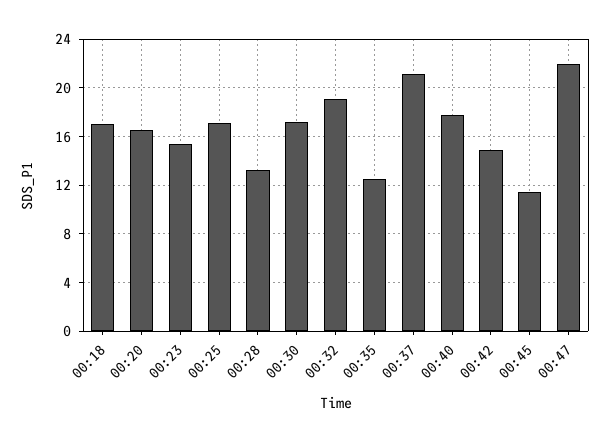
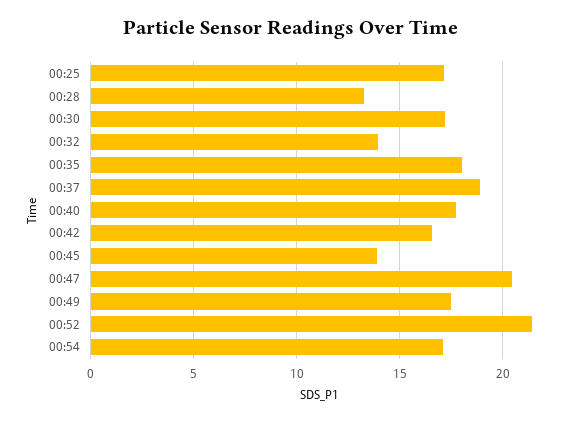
00:18: 17 -> none
00:20: 16.5 -> none
00:23: 15.5 -> none
00:32: 19 -> 14
00:35: 12.5 -> 18
00:37: 21 -> 19
00:42: 15 -> 16.5
00:45: 11.5 -> 14
00:47: 22 -> 20.5
00:49: none -> 17.5
00:52: none -> 21.5
00:54: none -> 17

